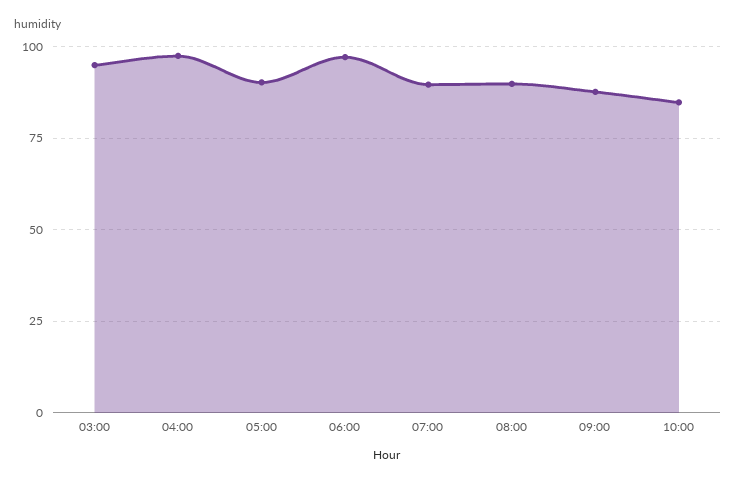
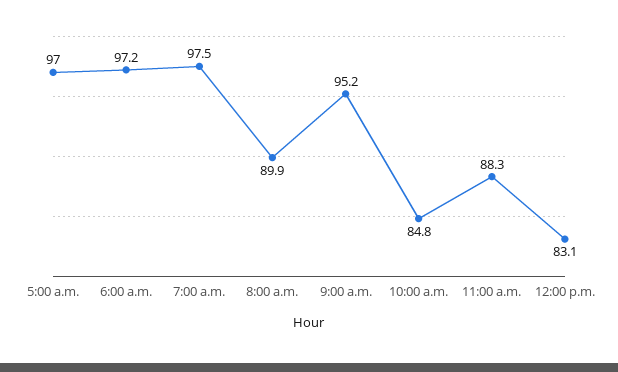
03:00: 95 -> none
04:00: 97.5 -> none
05:00: 90 -> 97
07:00: 90 -> 97.5
09:00: 87.5 -> 95.2
11:00 a.m.: none -> 88.3
12:00 p.m.: none -> 83.1

